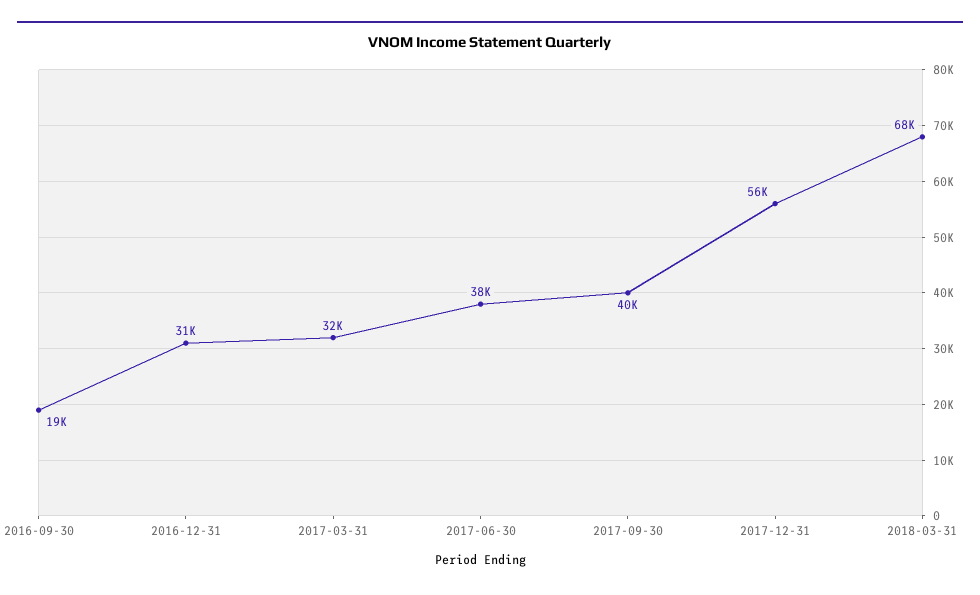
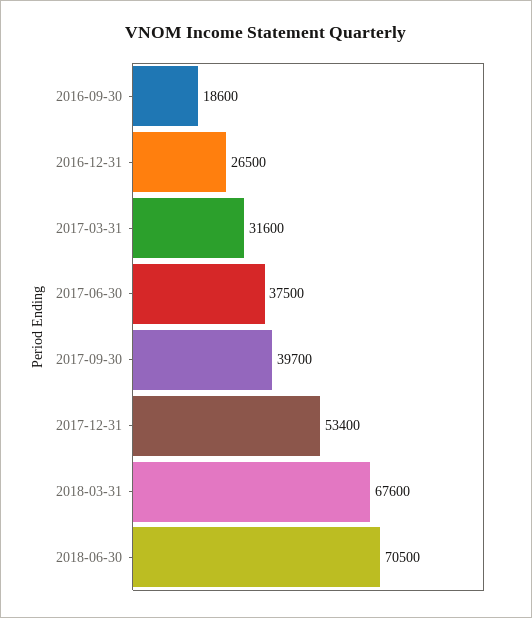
2016-12-31: 31000 -> 26500
2017-12-31: 56000 -> 53400
2018-06-30: none -> 70500

